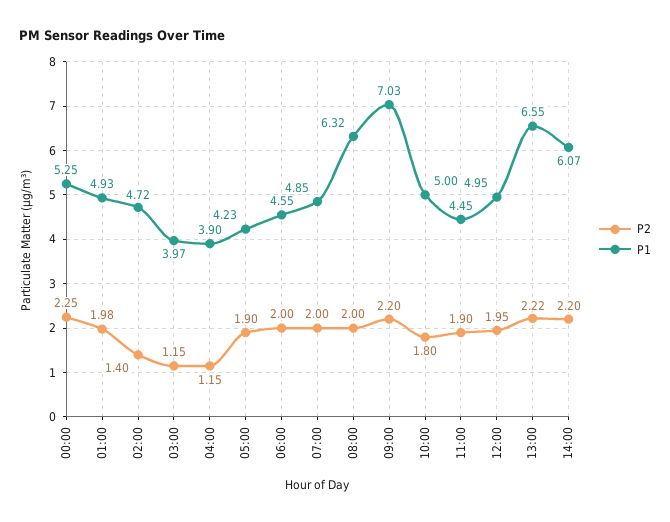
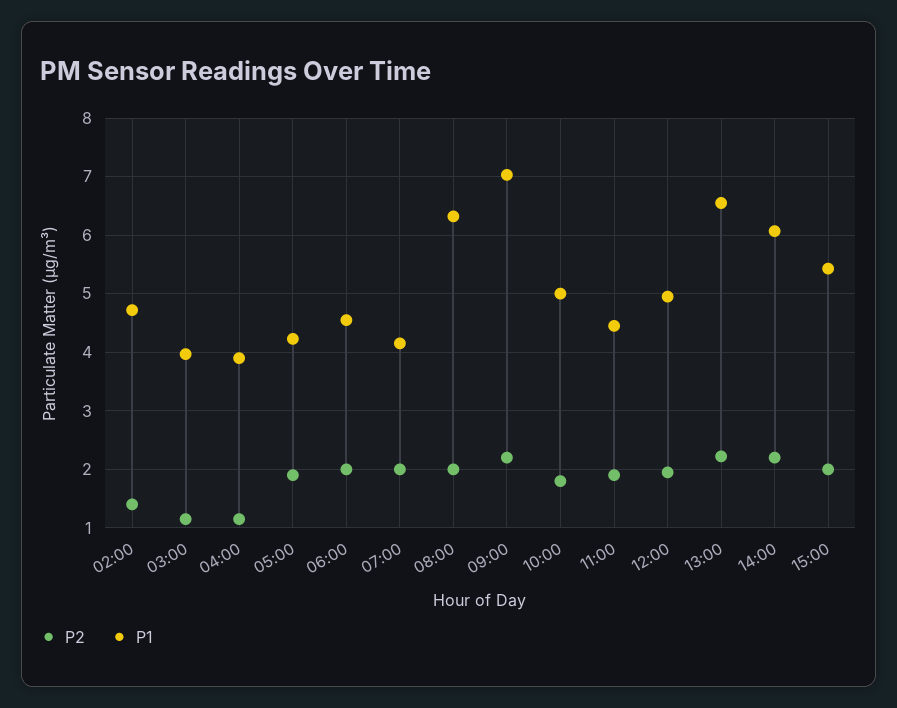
P2, 00:00: 2.25 -> none
P1, 00:00: 5.25 -> none
P2, 01:00: 1.98 -> none
P1, 01:00: 4.93 -> none
P1, 07:00: 4.85 -> 4.2
P2, 15:00: none -> 2
P1, 15:00: none -> 5.4

